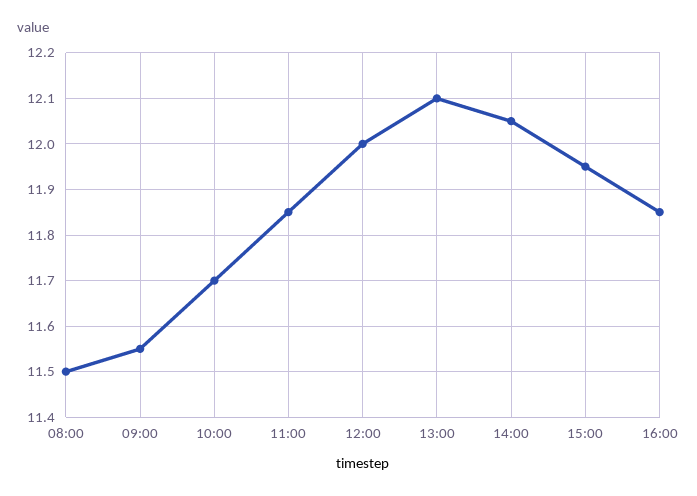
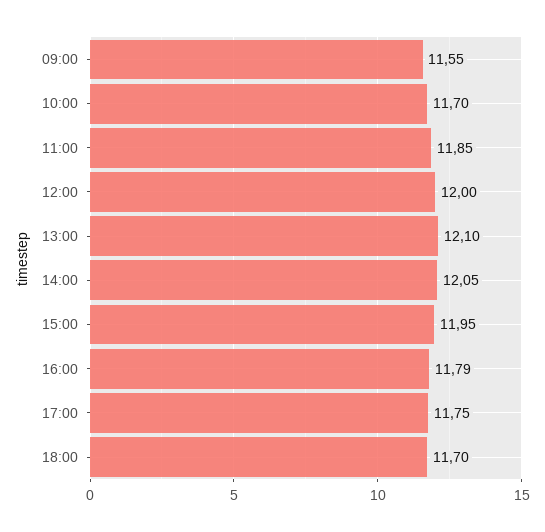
08:00: 11.5 -> none
16:00: 11.85 -> 11.79
17:00: none -> 11.75
18:00: none -> 11.7

